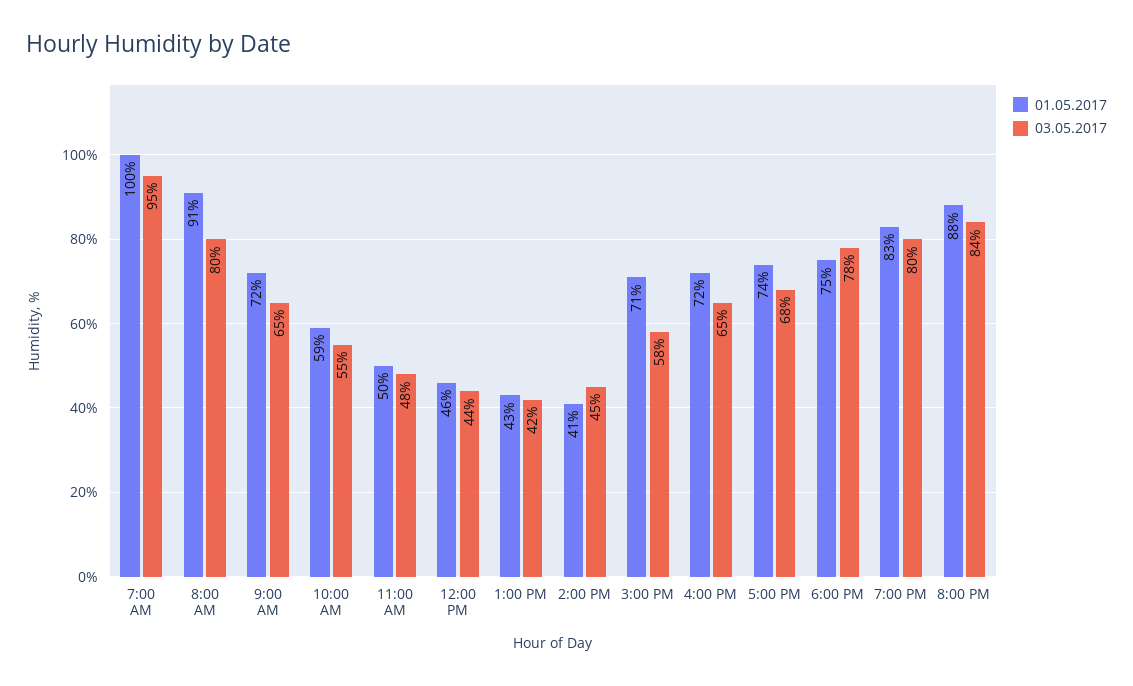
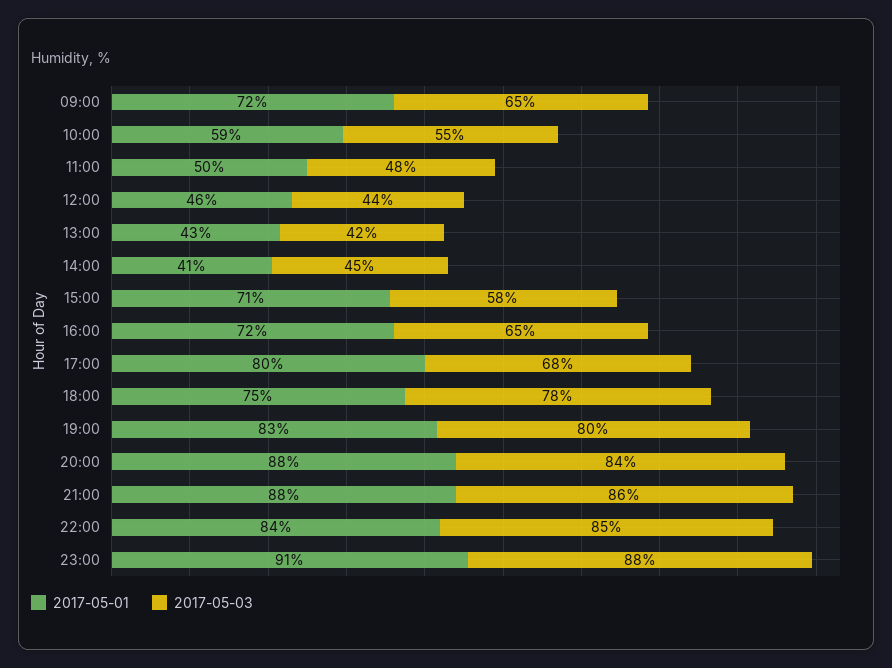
01.05.2017, 7:00 AM: 100 -> none
03.05.2017, 7:00 AM: 95 -> none
01.05.2017, 8:00 AM: 91 -> none
03.05.2017, 8:00 AM: 80 -> none
01.05.2017, 5:00 PM: 74 -> 80
01.05.2017, 21:00: none -> 88
03.05.2017, 21:00: none -> 86
01.05.2017, 22:00: none -> 84
03.05.2017, 22:00: none -> 85
01.05.2017, 23:00: none -> 91
03.05.2017, 23:00: none -> 88

